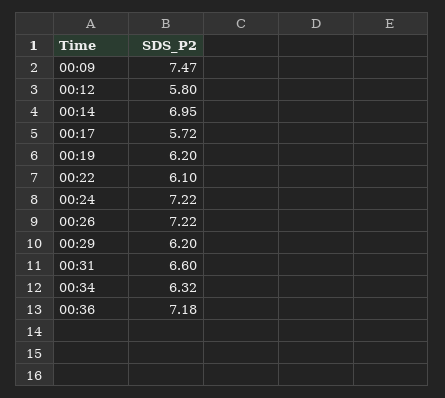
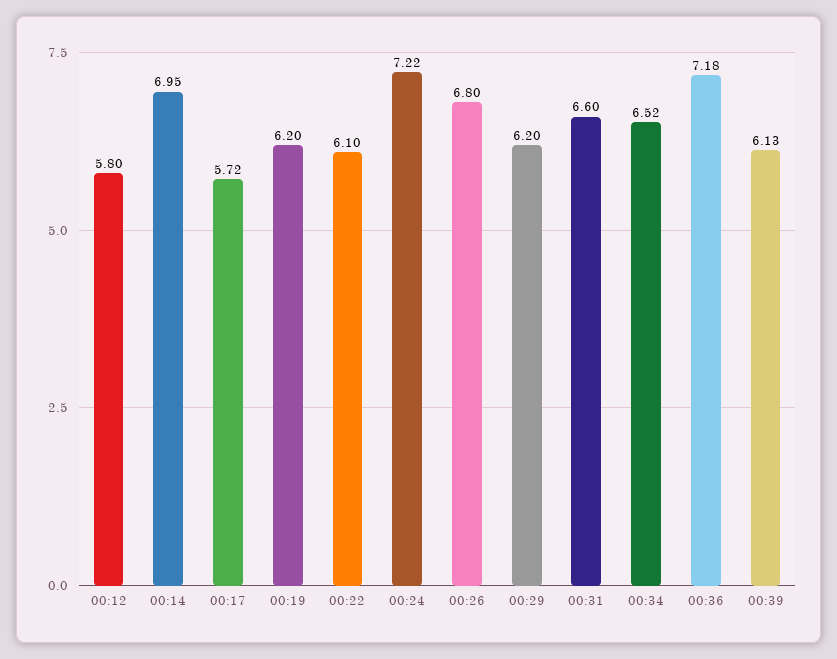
00:09: 7.47 -> none
00:26: 7.22 -> 6.8
00:34: 6.32 -> 6.52
00:39: none -> 6.13

